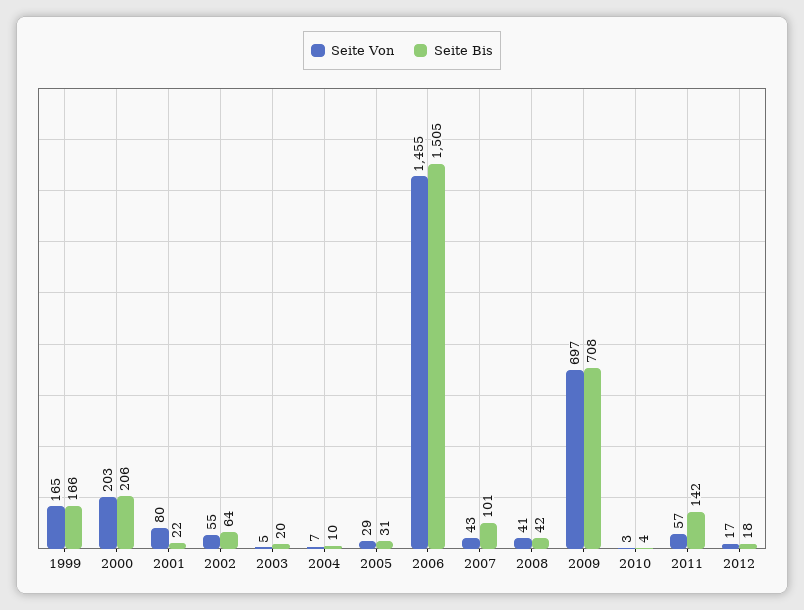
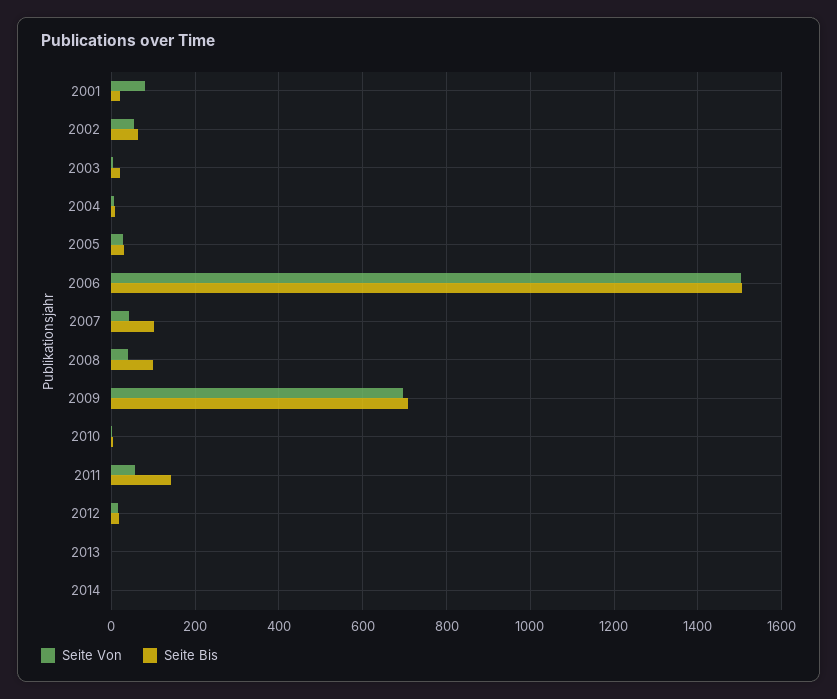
Seite Von, 1999: 165 -> none
Seite Bis, 1999: 166 -> none
Seite Von, 2000: 203 -> none
Seite Bis, 2000: 206 -> none
Seite Von, 2006: 1455 -> 1500
Seite Bis, 2008: 42 -> 100
Seite Von, 2013: none -> 0
Seite Bis, 2013: none -> 0
Seite Von, 2014: none -> 0
Seite Bis, 2014: none -> 0

